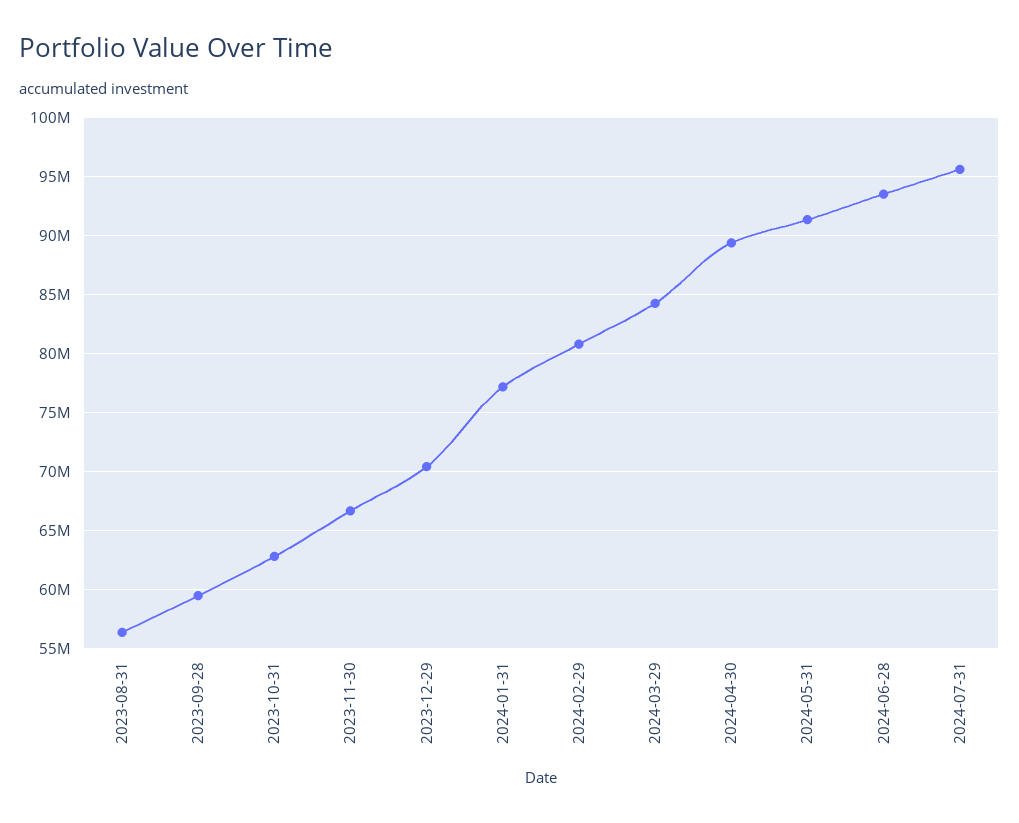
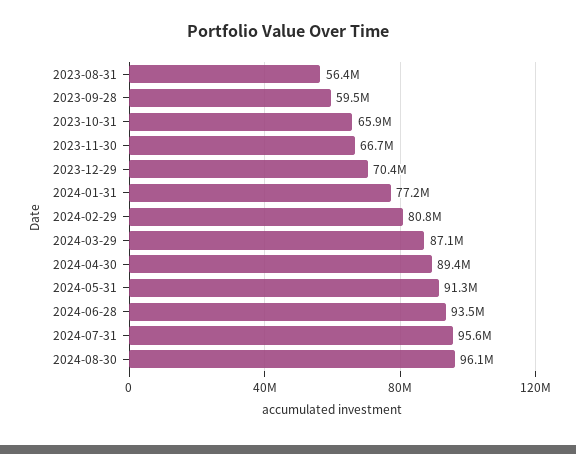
2023-10-31: 63000000 -> 65900000
2024-03-29: 84000000 -> 87100000
2024-08-30: none -> 96100000

